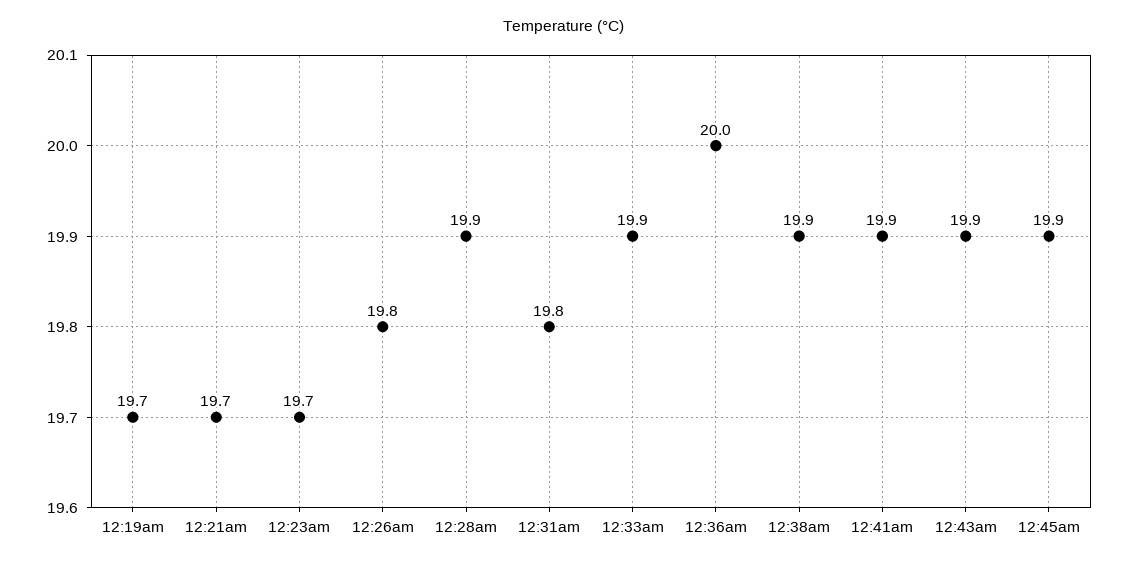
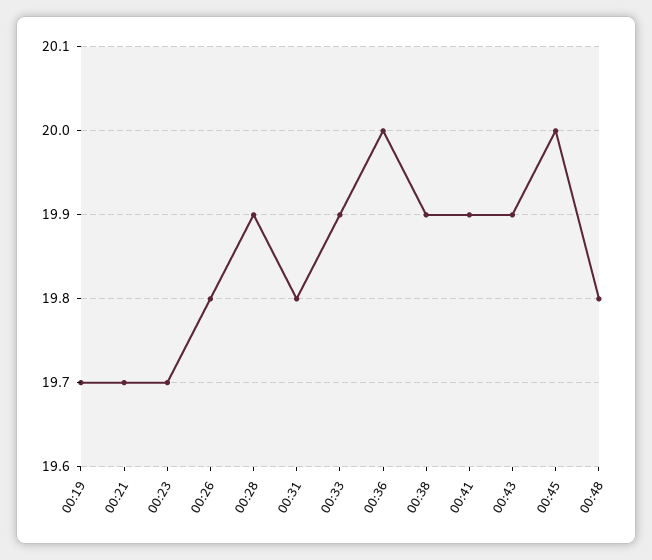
12:45am: 19.9 -> 20
00:48: none -> 19.8

